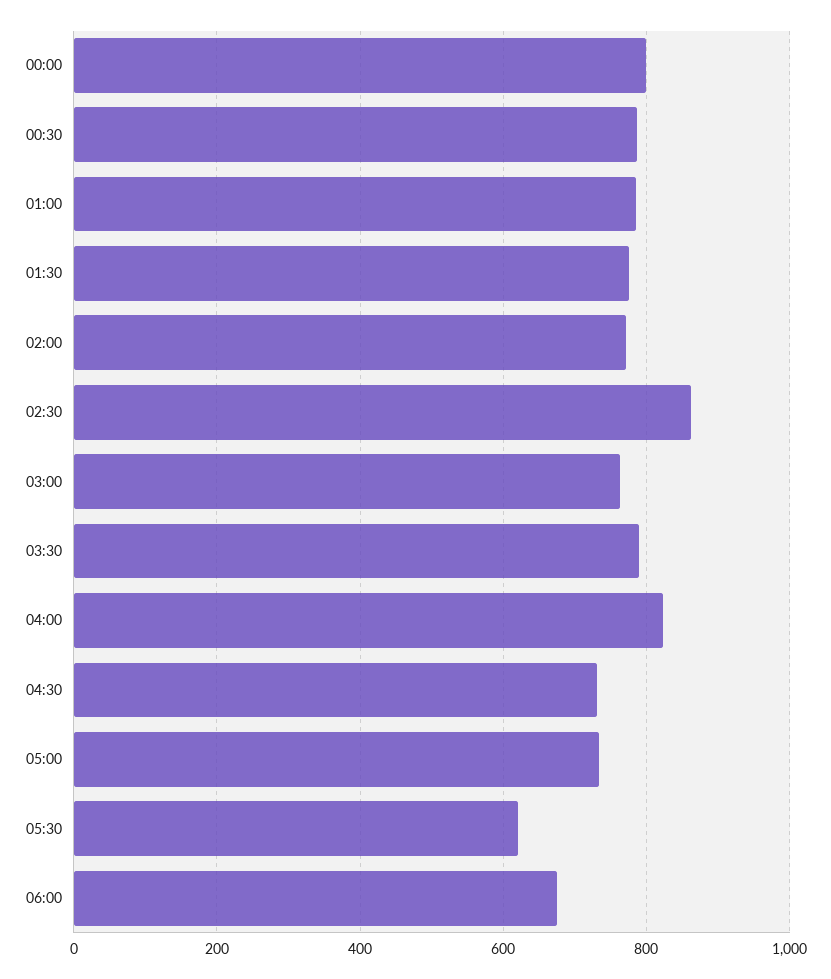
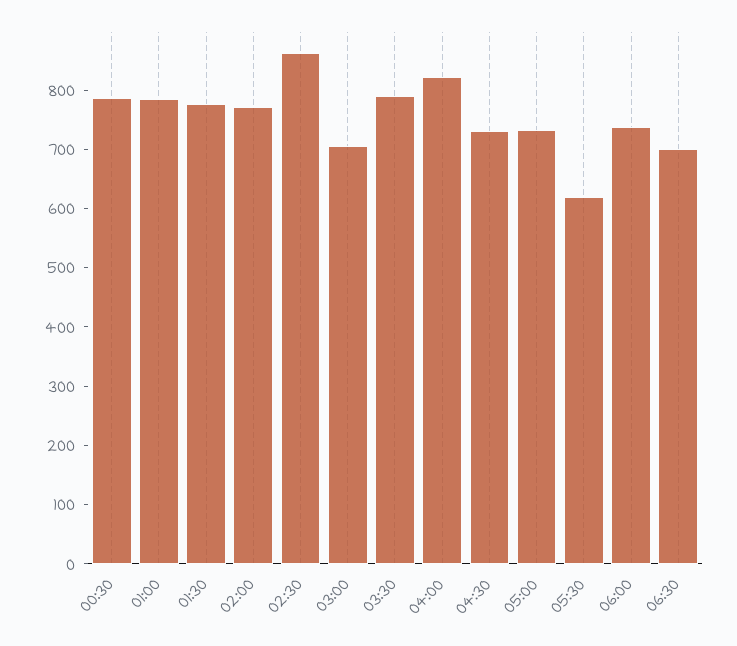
00:00: 800 -> none
03:00: 760 -> 700
06:00: 680 -> 740
06:30: none -> 700

